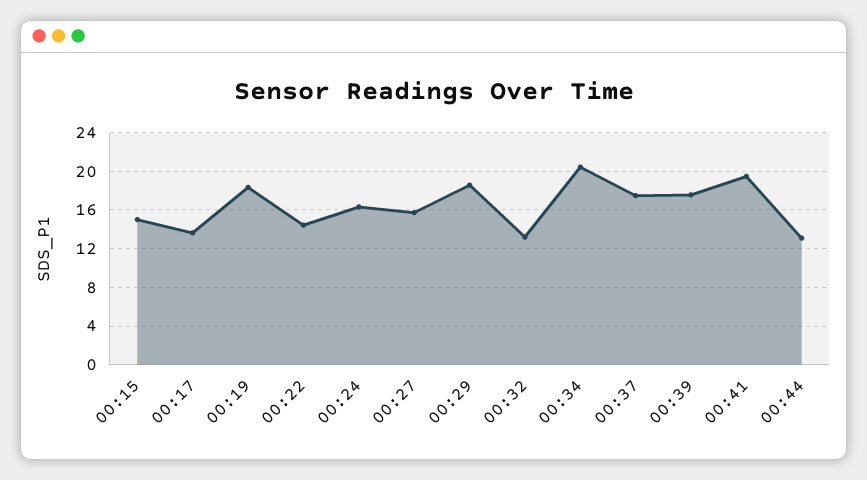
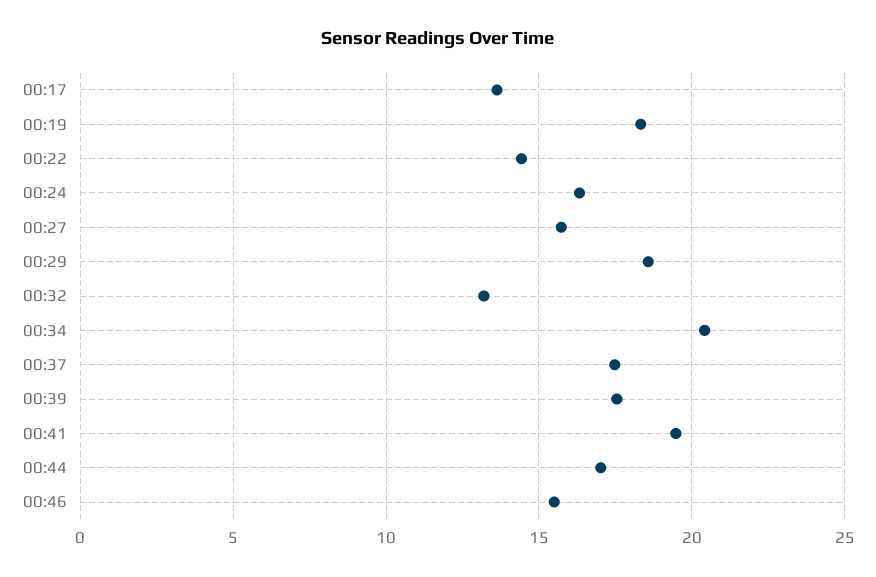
00:15: 15 -> none
00:44: 13 -> 17
00:46: none -> 15.5

